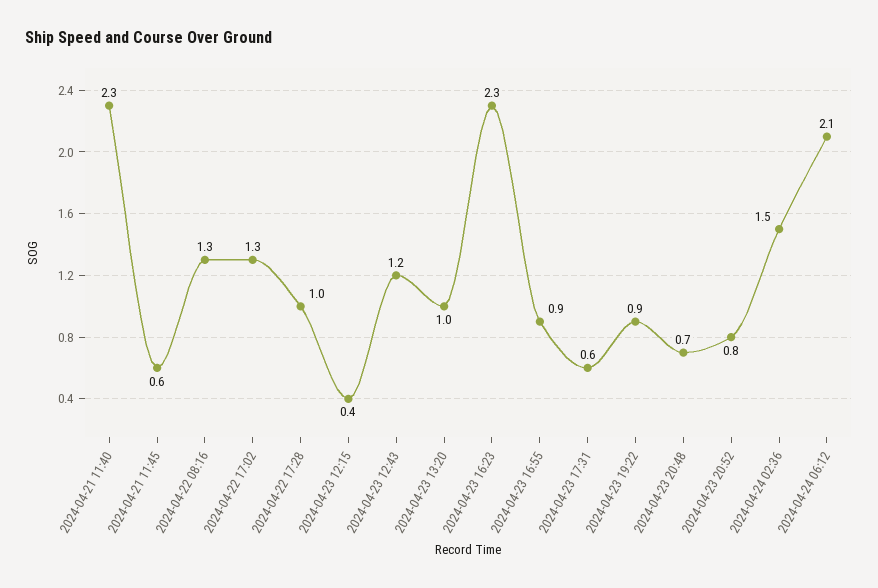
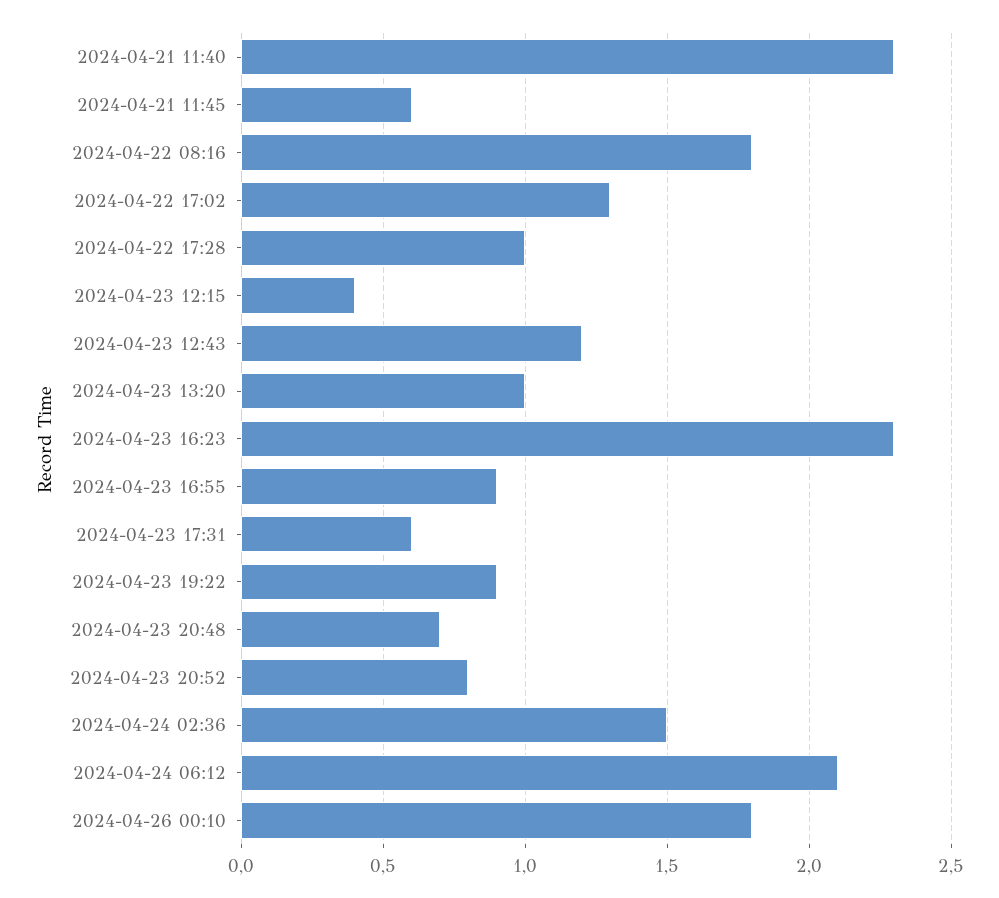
2024-04-22 08:16: 1.3 -> 1.8
2024-04-26 00:10: none -> 1.8

